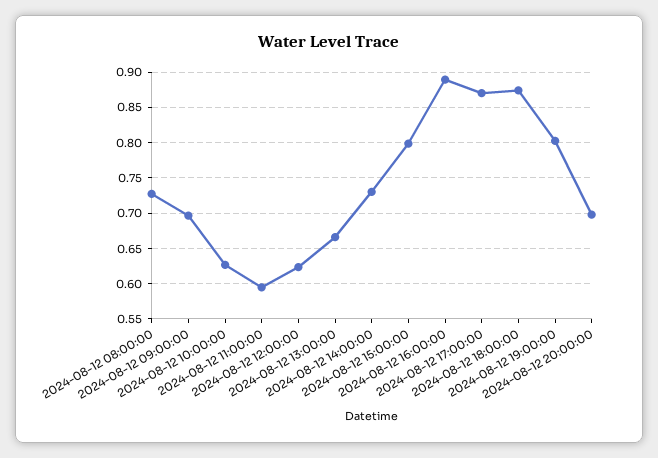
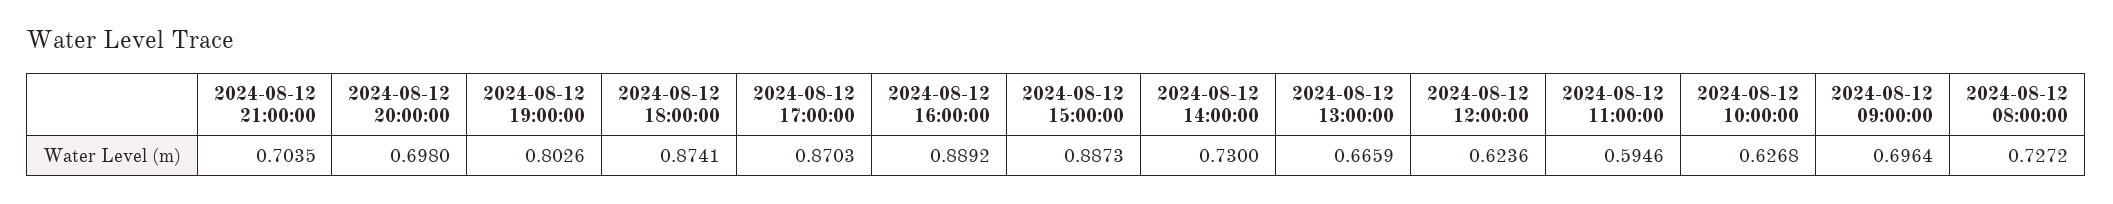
2024-08-12 15:00:00: 0.8 -> 0.8873
2024-08-12 21:00:00: none -> 0.7035

